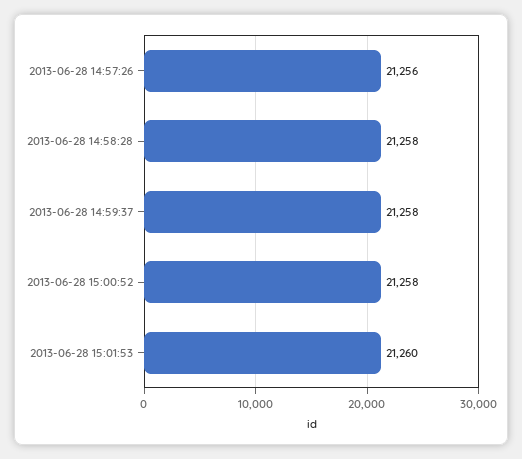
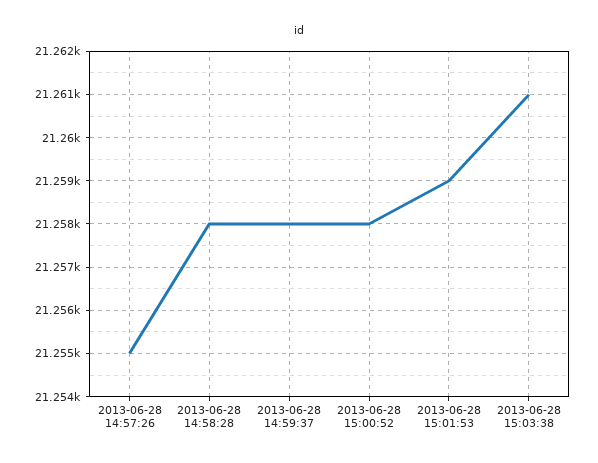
2013-06-28 14:57:26: 21256 -> 21255
2013-06-28 15:01:53: 21260 -> 21259
2013-06-28 15:03:38: none -> 21261

